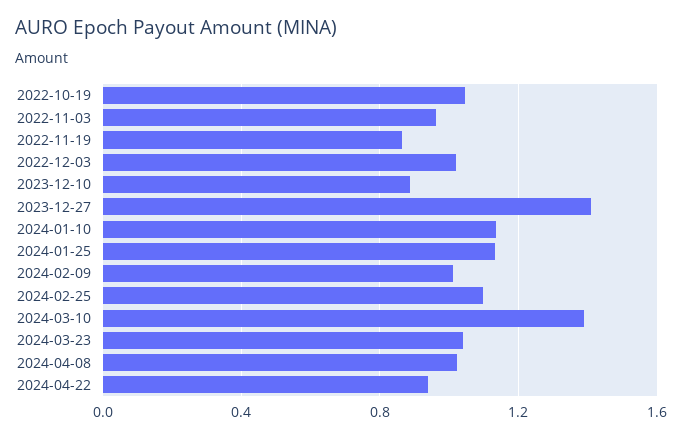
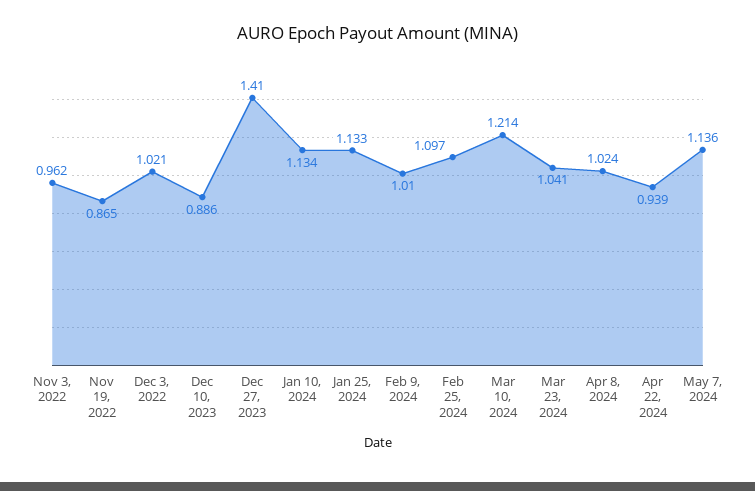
2022-10-19: 1.05 -> none
2024-03-10: 1.4 -> 1.214
May 7, 2024: none -> 1.136

